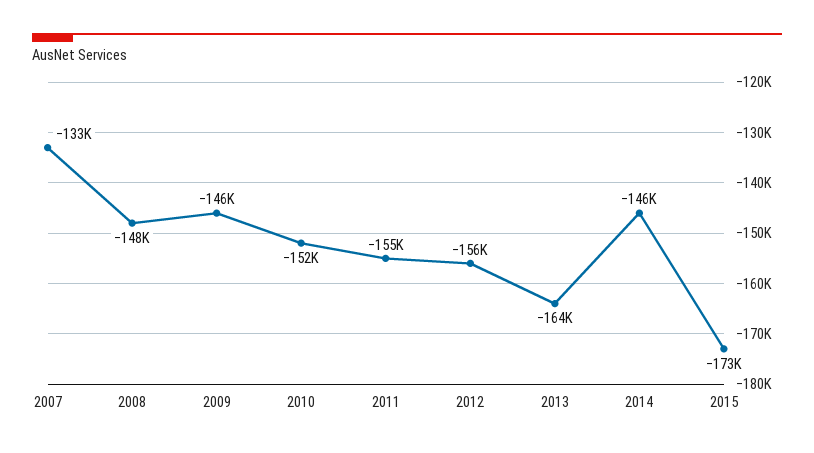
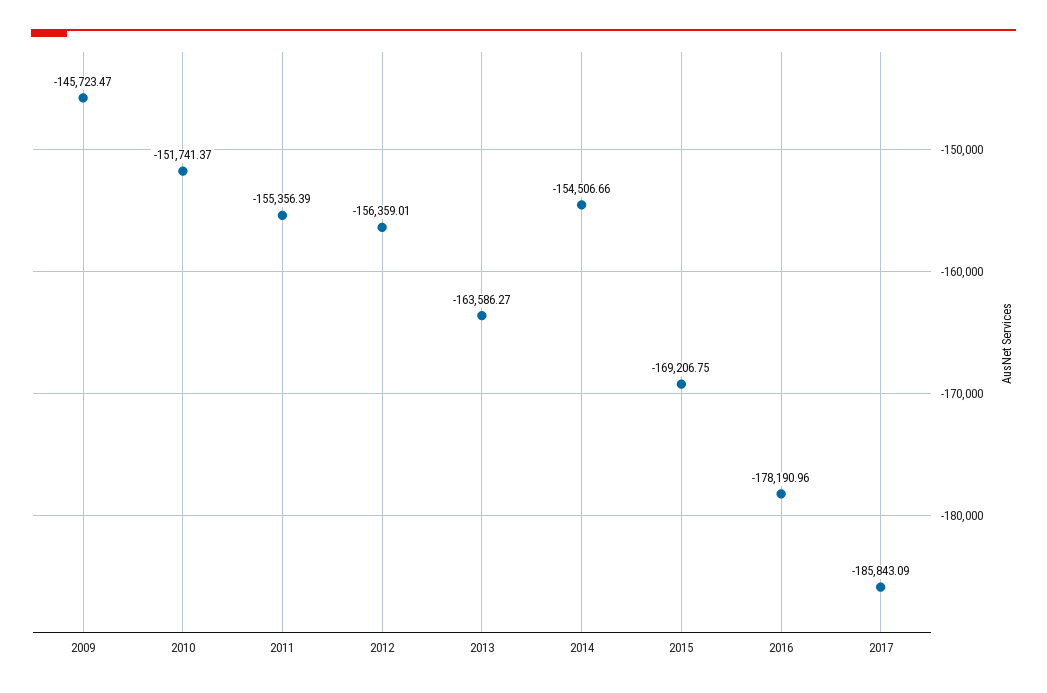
2007: -133000 -> none
2008: -148000 -> none
2014: -146000 -> -154506.66
2015: -173000 -> -169206.75
2016: none -> -178190.96
2017: none -> -185843.09

